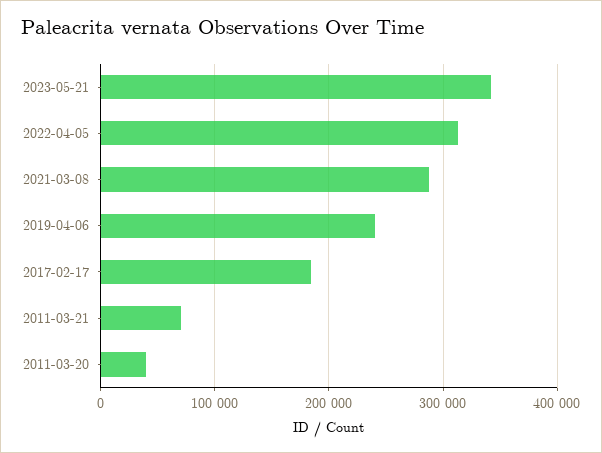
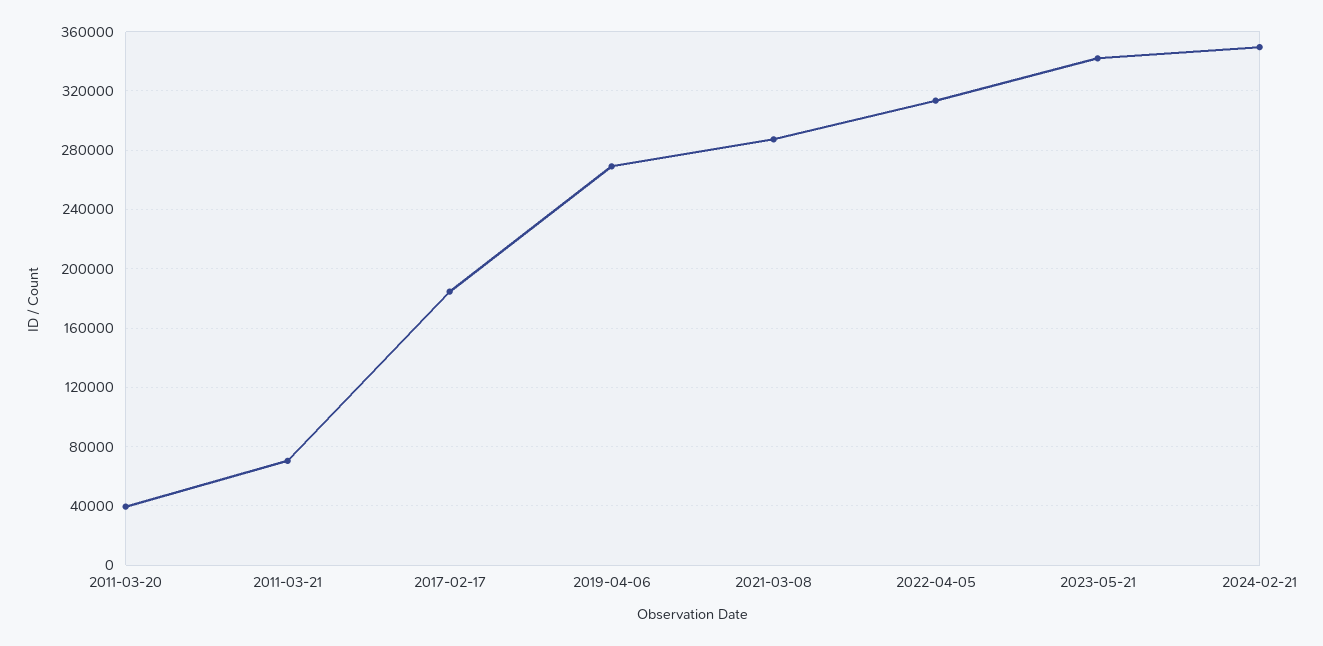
2019-04-06: 240000 -> 270000
2024-02-21: none -> 350000

